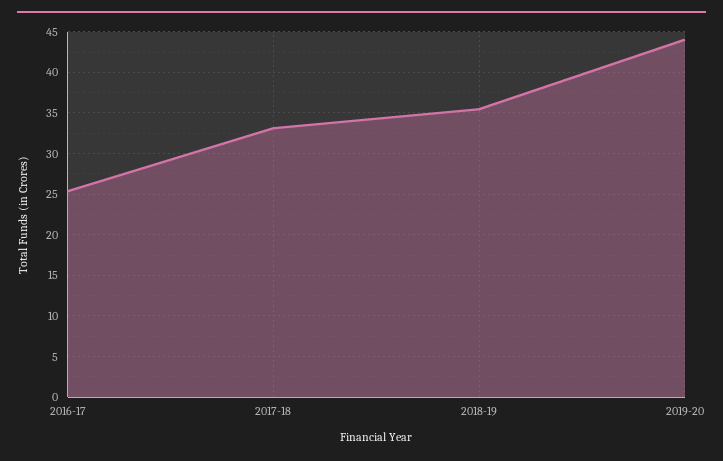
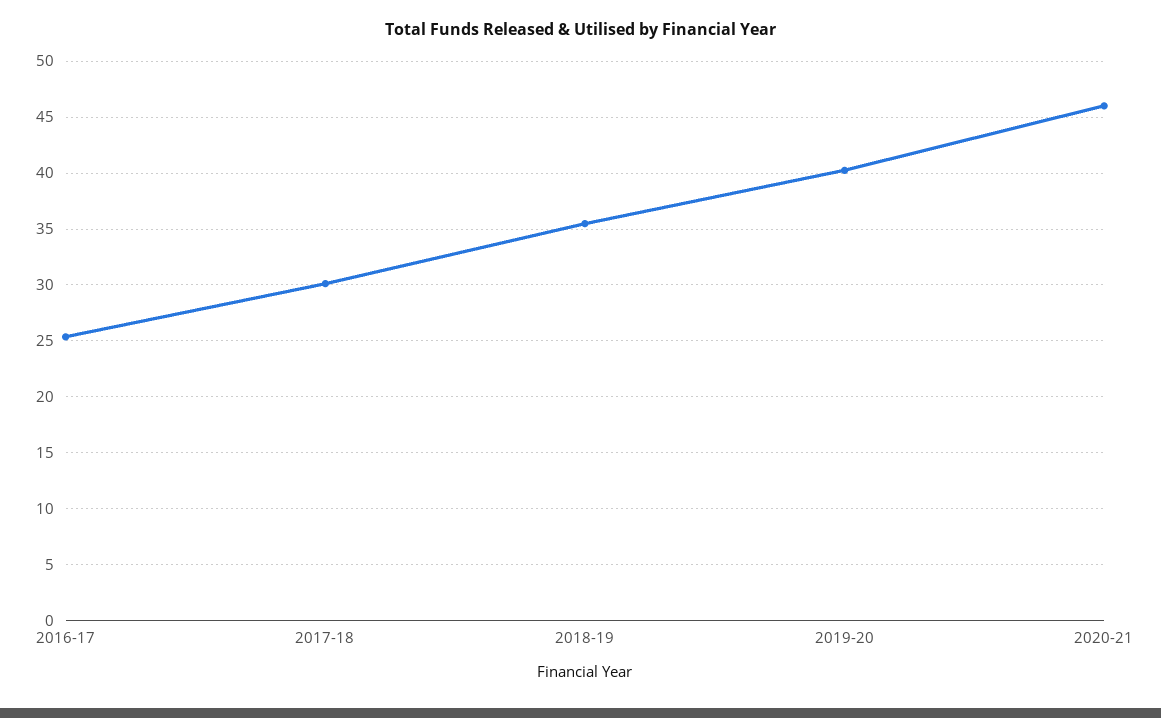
2017-18: 33 -> 30
2019-20: 44 -> 40
2020-21: none -> 46

